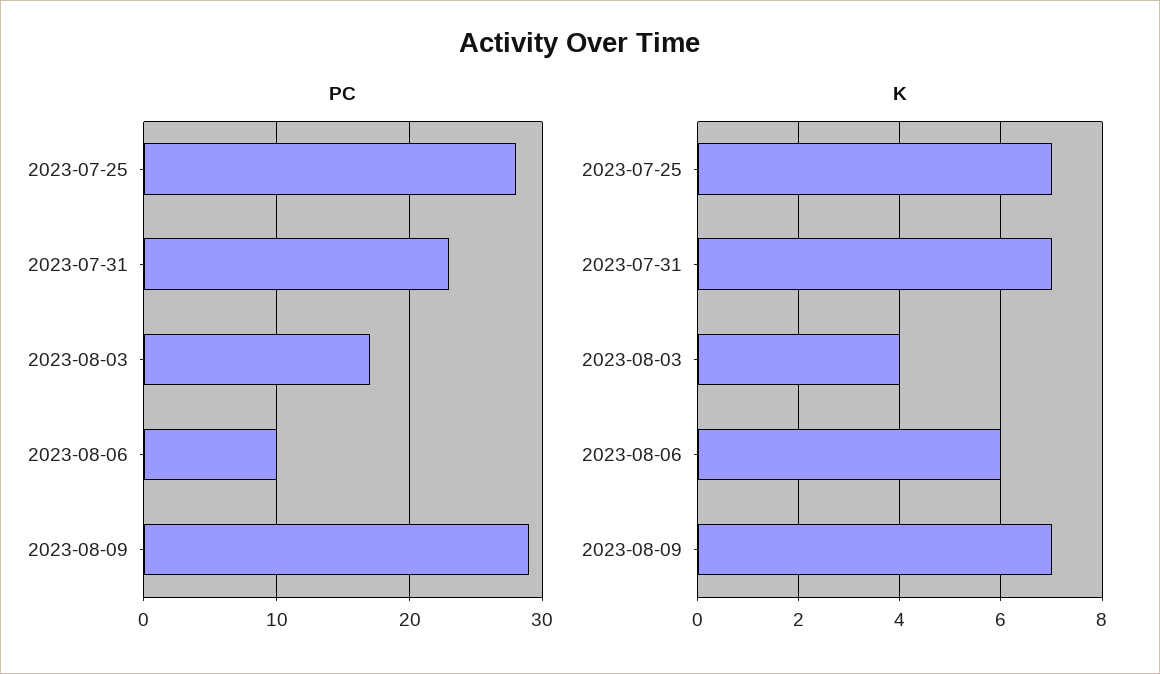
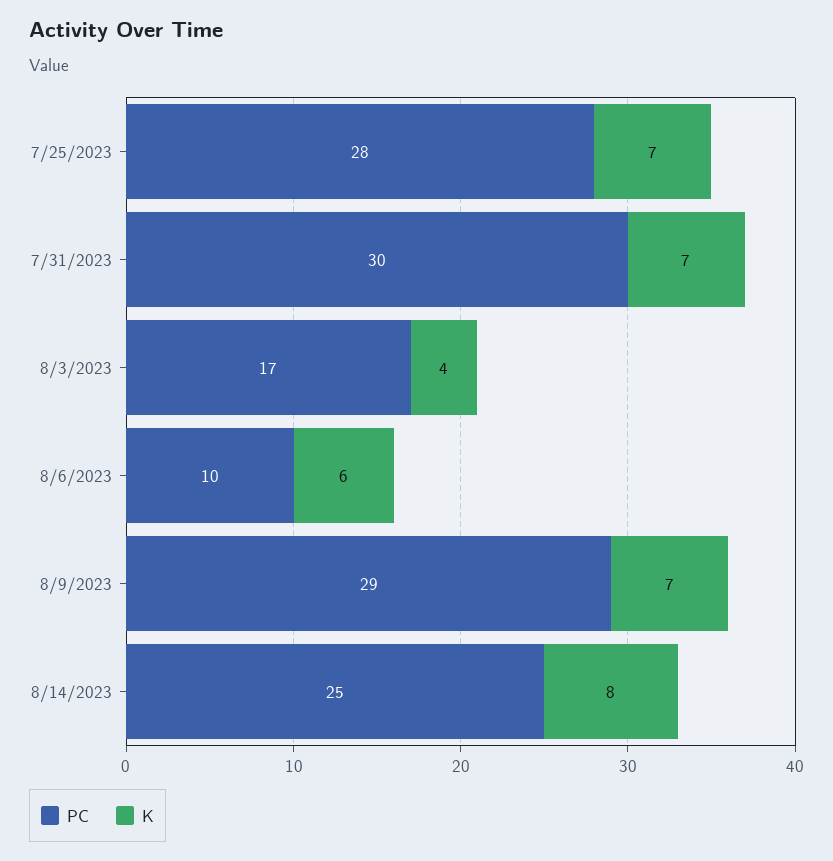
PC, 2023-07-31: 23 -> 30
PC, 8/14/2023: none -> 25
K, 8/14/2023: none -> 8

